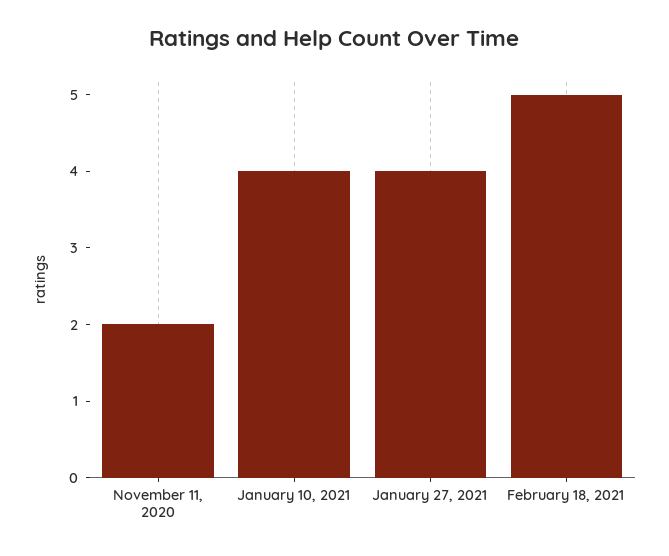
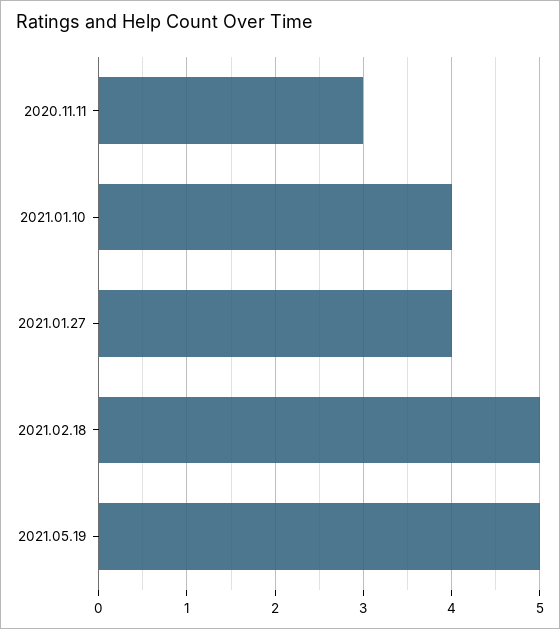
November 11, 2020: 2 -> 3
2021.05.19: none -> 5

